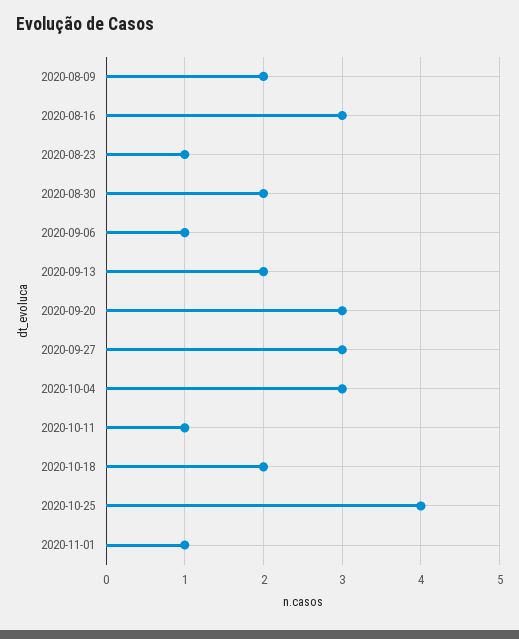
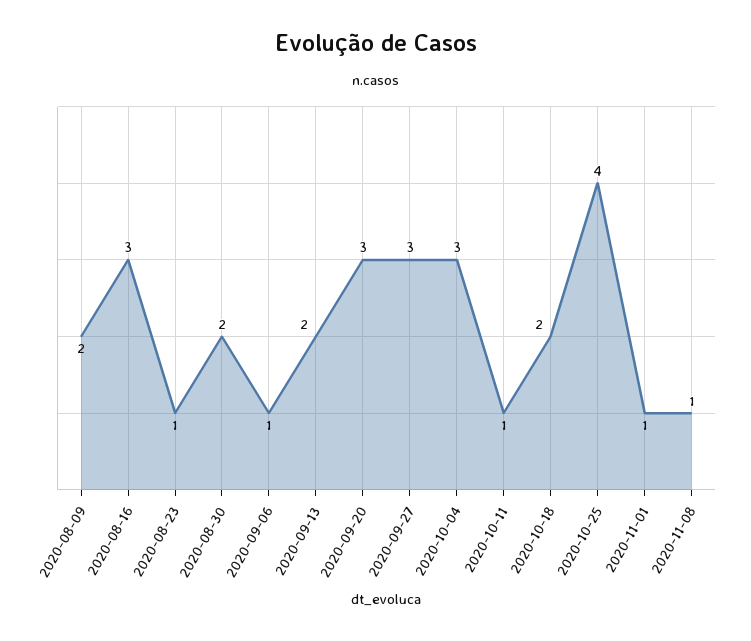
2020-11-08: none -> 1

